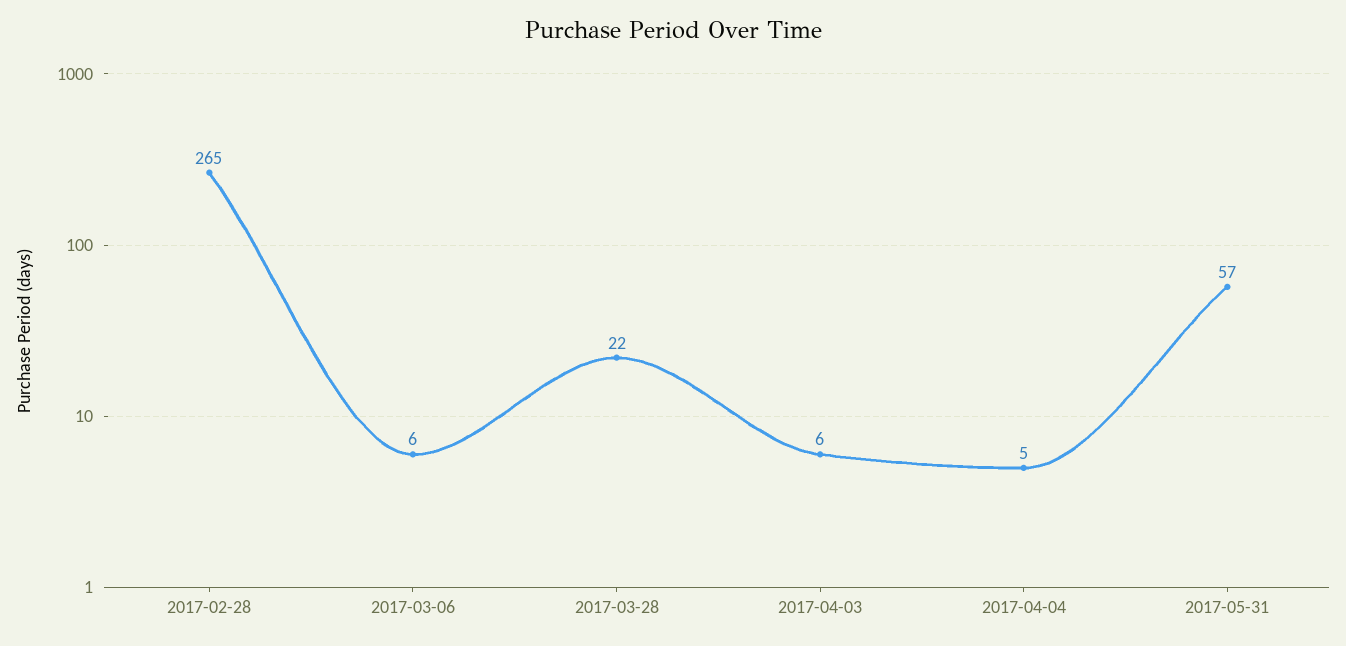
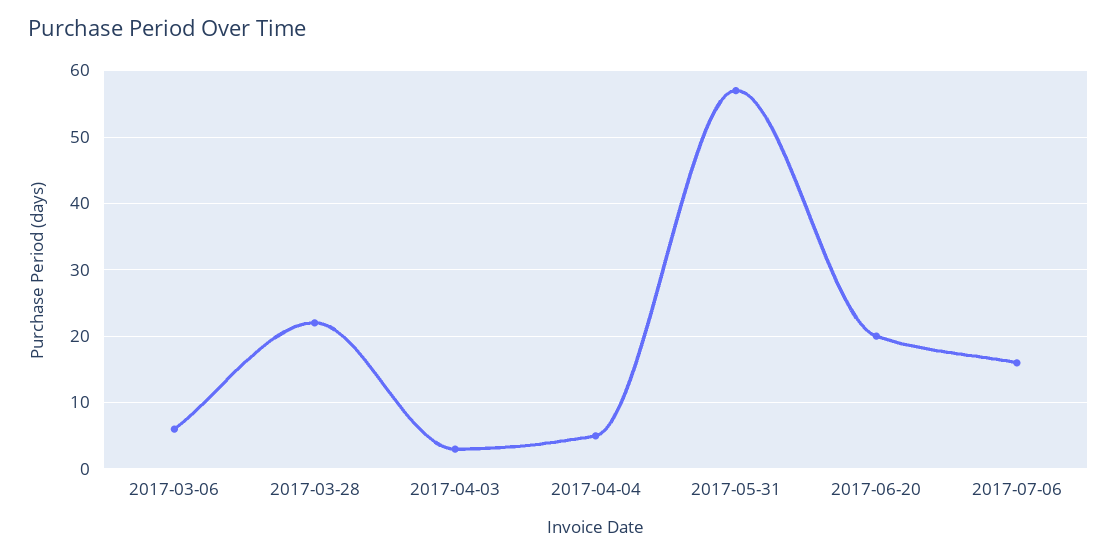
2017-02-28: 265 -> none
2017-04-03: 6 -> 3
2017-06-20: none -> 20
2017-07-06: none -> 16

